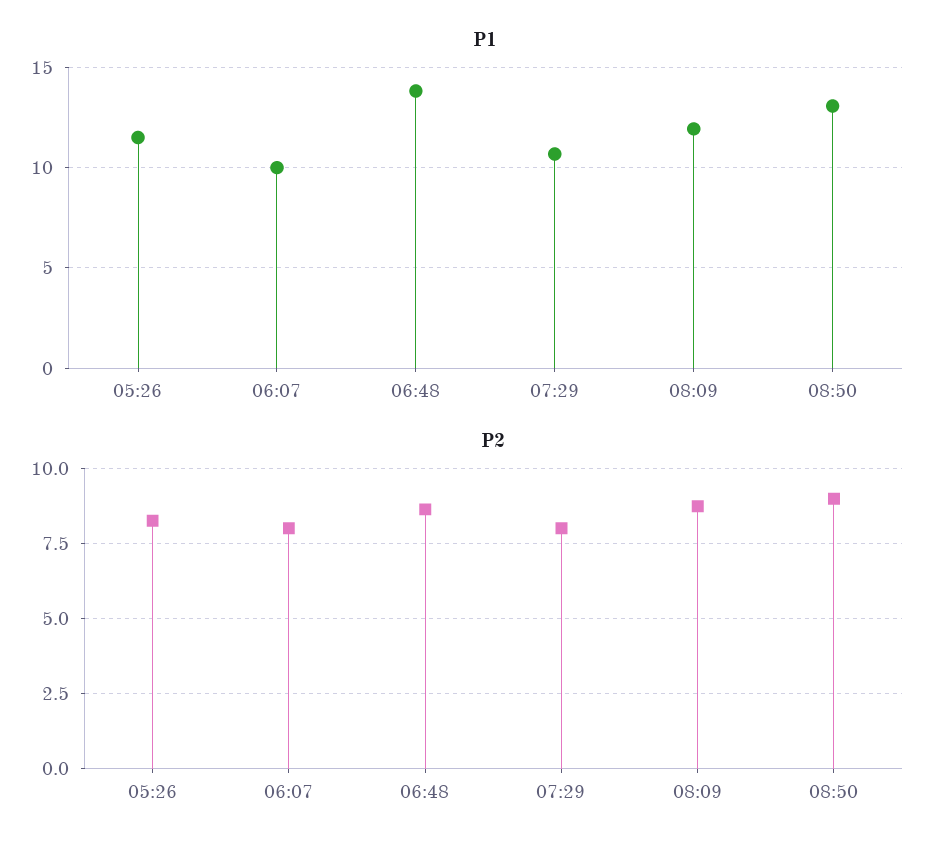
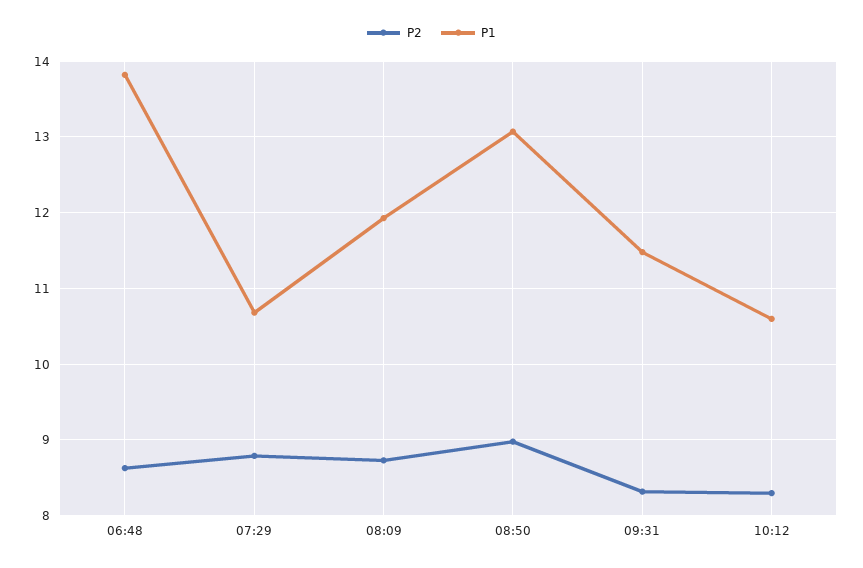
P1, 05:26: 11.5 -> none
P1, 06:07: 10 -> none
P2, 05:26: 8.25 -> none
P2, 06:07: 8 -> none
P2, 07:29: 8 -> 8.8
P2, 09:31: none -> 8.3
P1, 09:31: none -> 11.5
P2, 10:12: none -> 8.3
P1, 10:12: none -> 10.6

